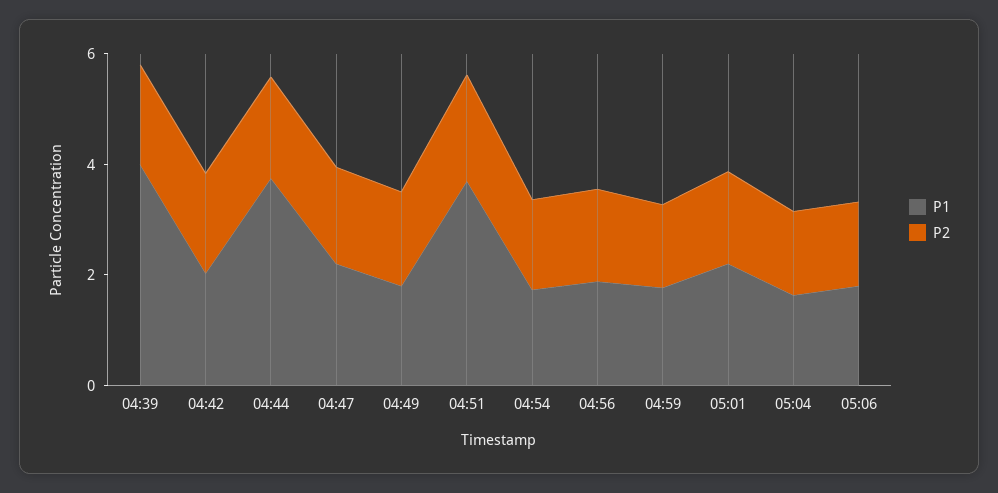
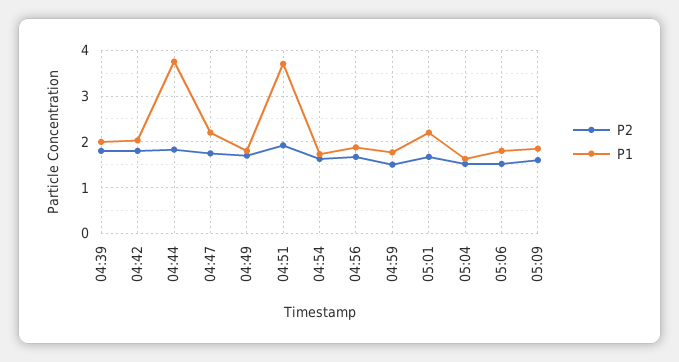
P1, 04:39: 4 -> 2
P2, 05:09: none -> 1.6
P1, 05:09: none -> 1.8

